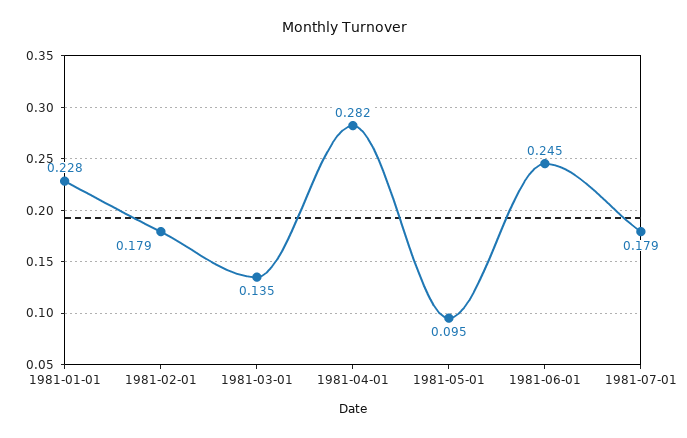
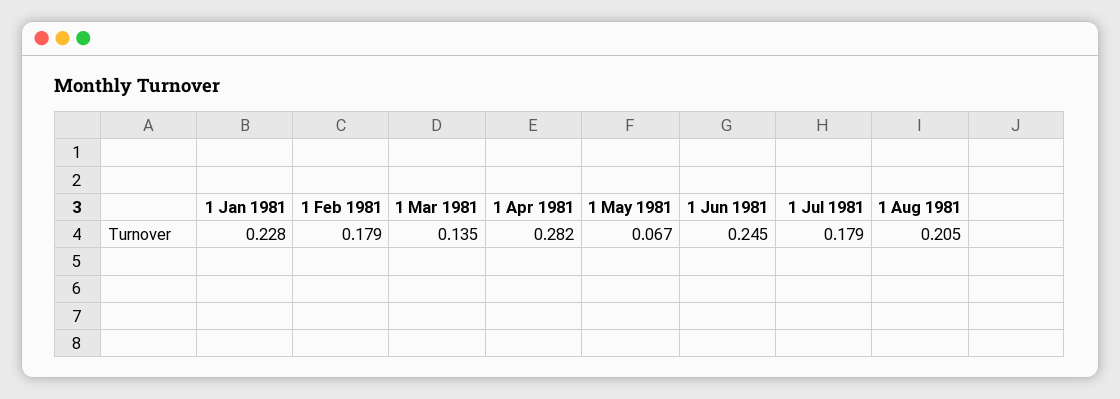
1981-05-01: 0.095 -> 0.067
1 Aug 1981: none -> 0.205

